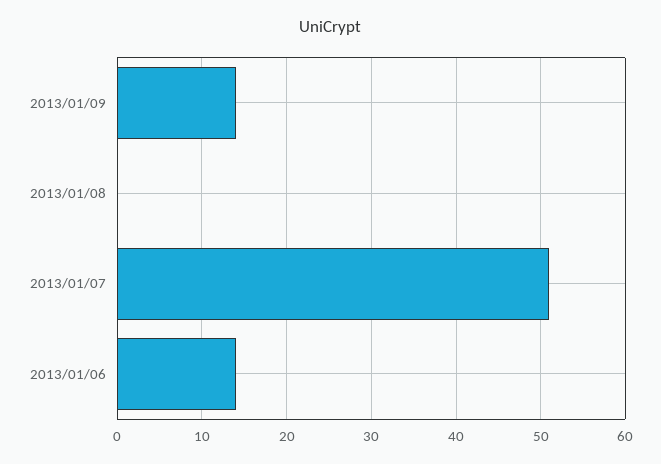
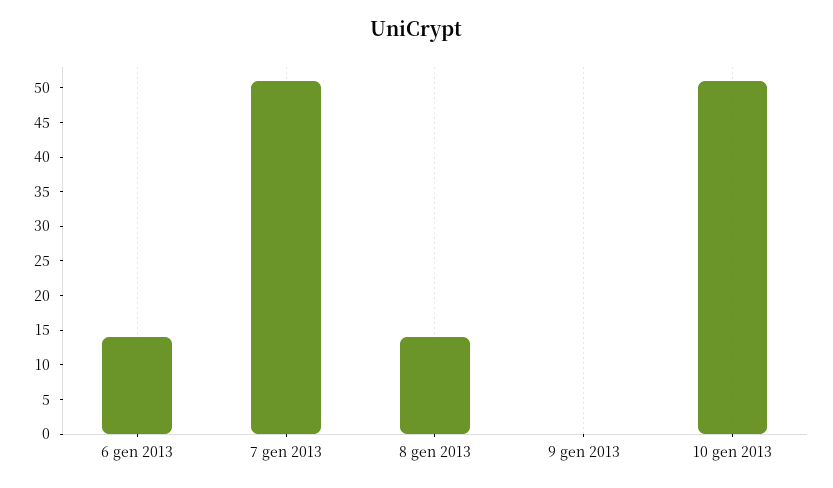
2013/01/09: 14 -> 0
2013/01/08: 0 -> 15
10 gen 2013: none -> 50

